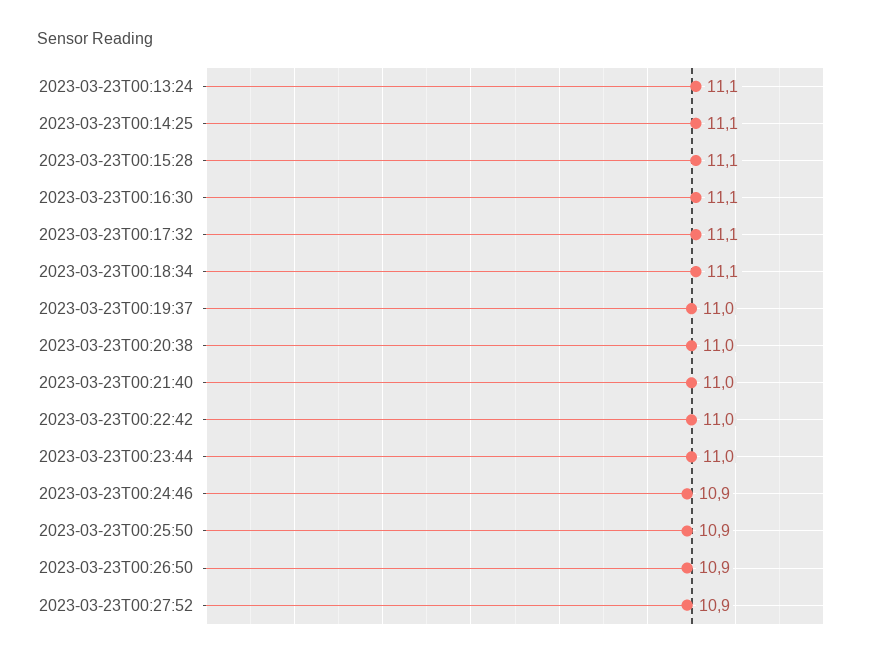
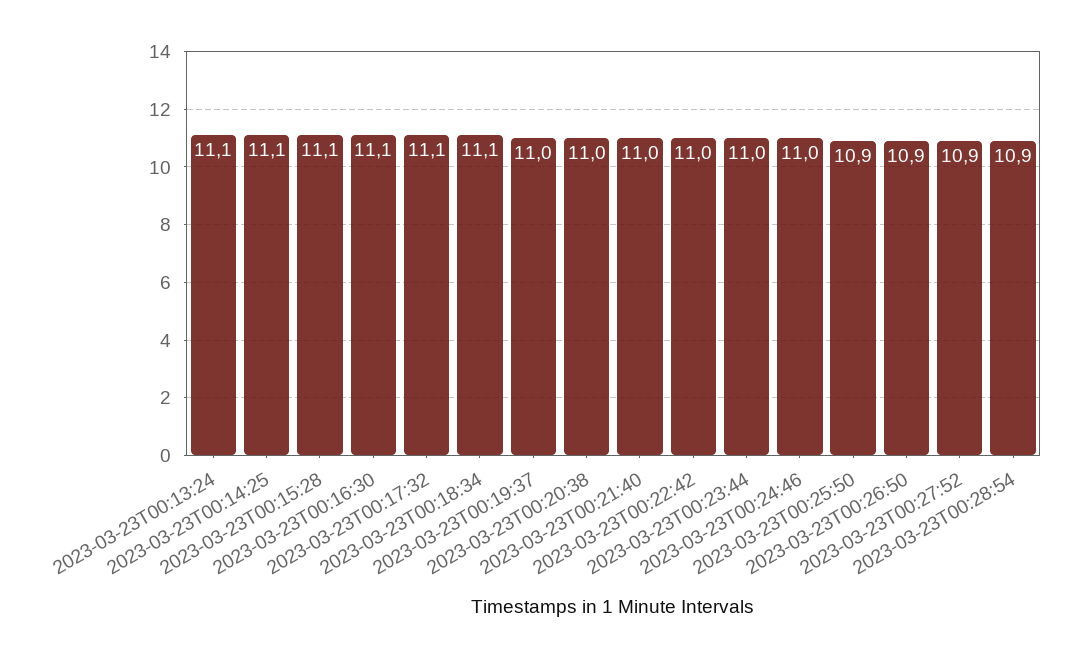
2023-03-23T00:24:46: 10.9 -> 11
2023-03-23T00:28:54: none -> 10.9

